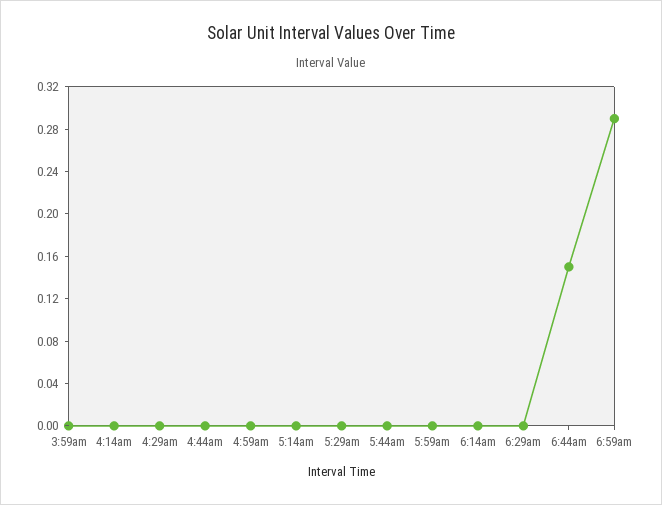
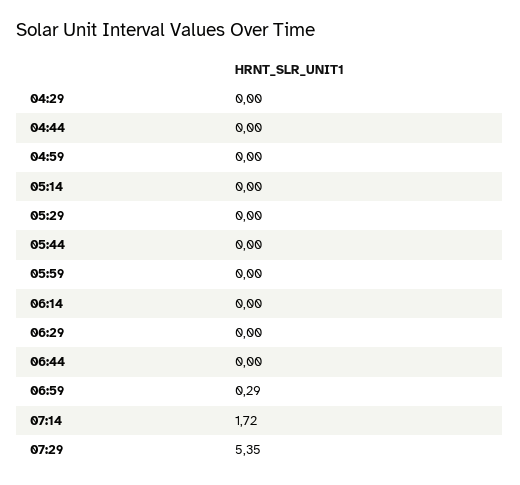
3:59am: 0 -> none
4:14am: 0 -> none
6:44am: 0.15 -> 0
07:14: none -> 1.72
07:29: none -> 5.35

